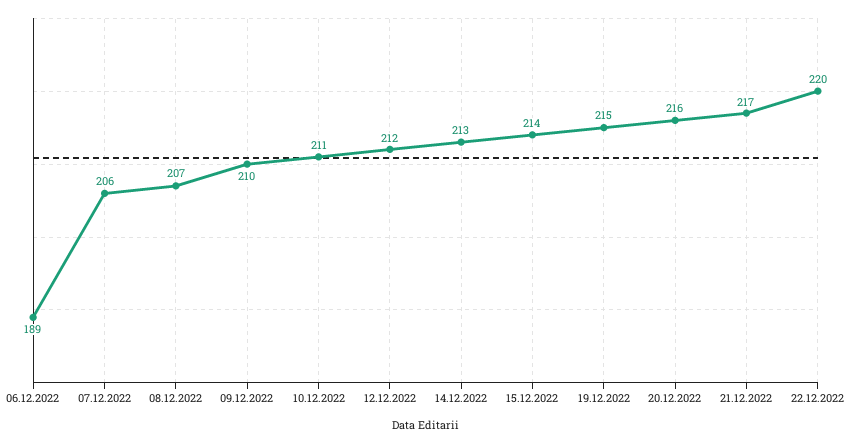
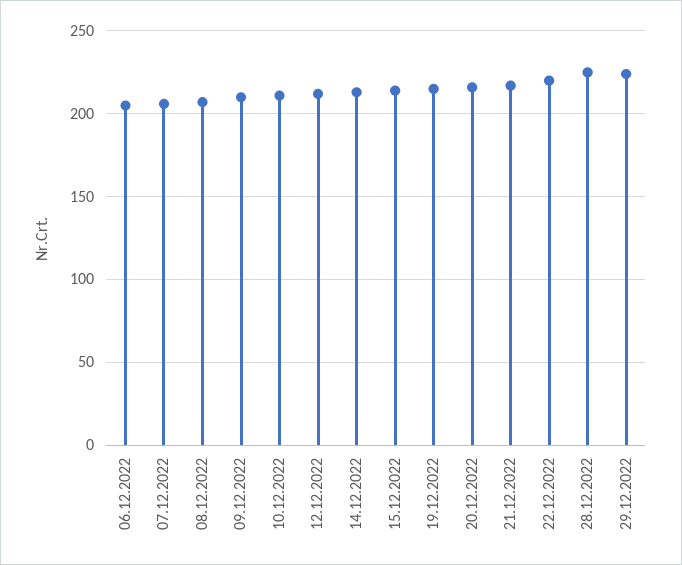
06.12.2022: 189 -> 205
28.12.2022: none -> 225
29.12.2022: none -> 225

